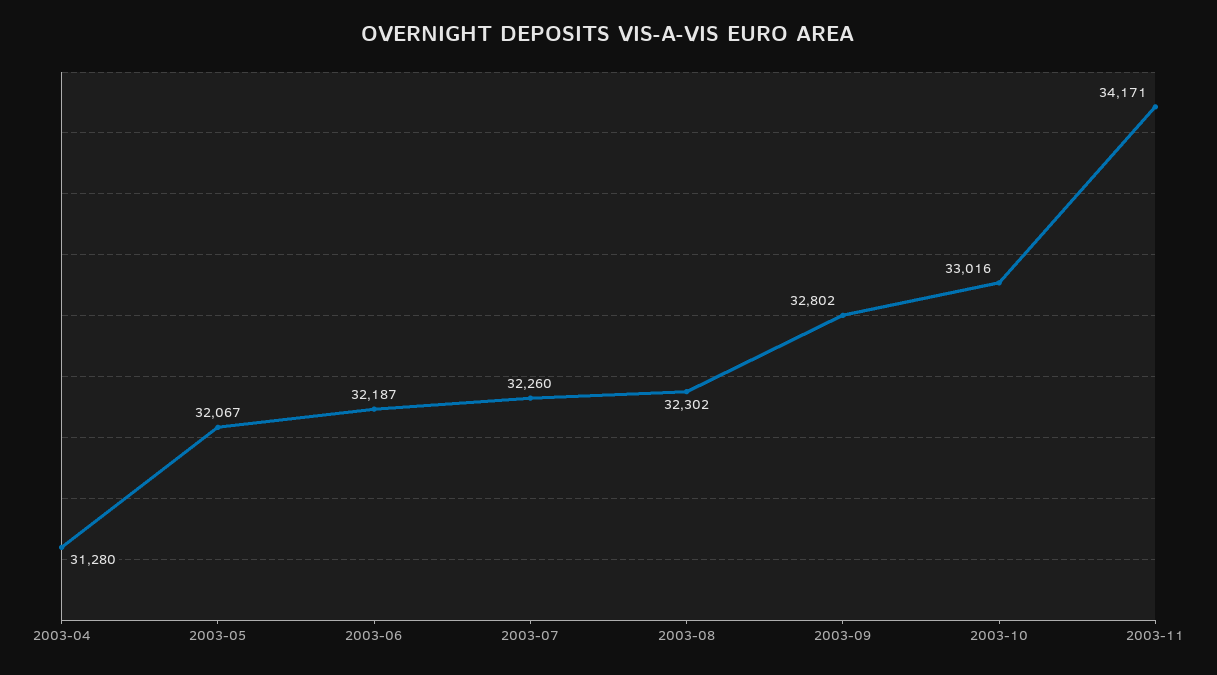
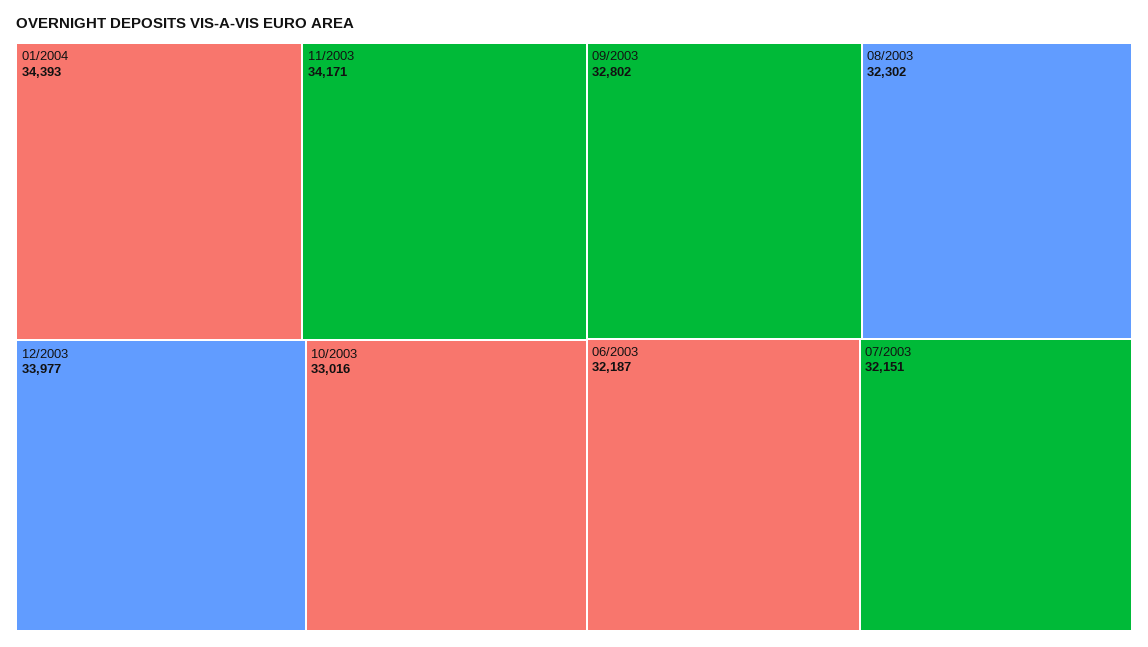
2003-04: 31280 -> none
2003-05: 32067 -> none
2003-07: 32260 -> 32151
01/2004: none -> 34393
12/2003: none -> 33977

